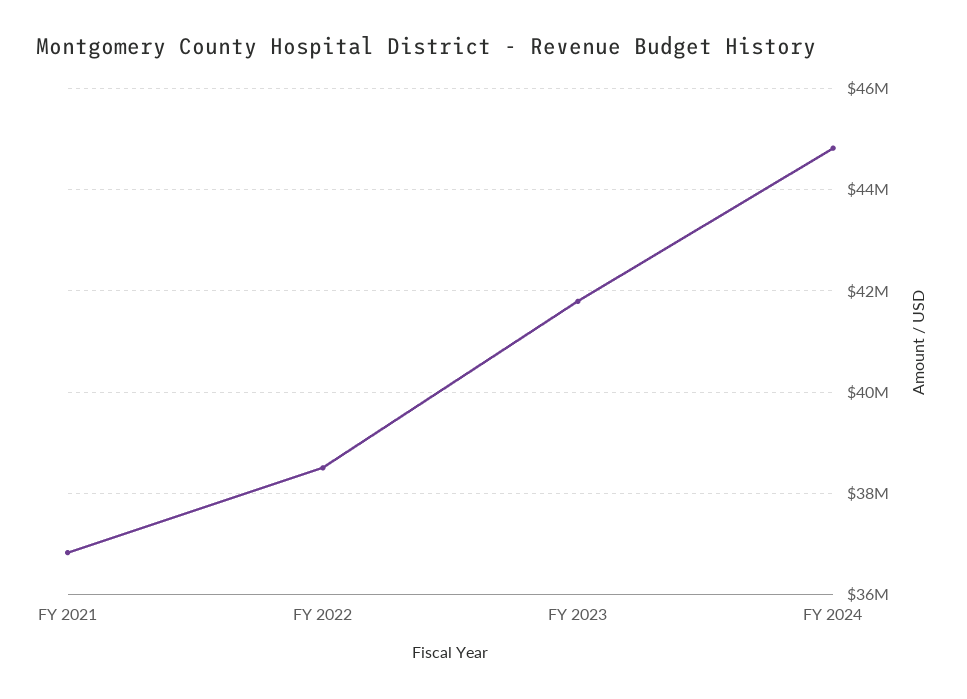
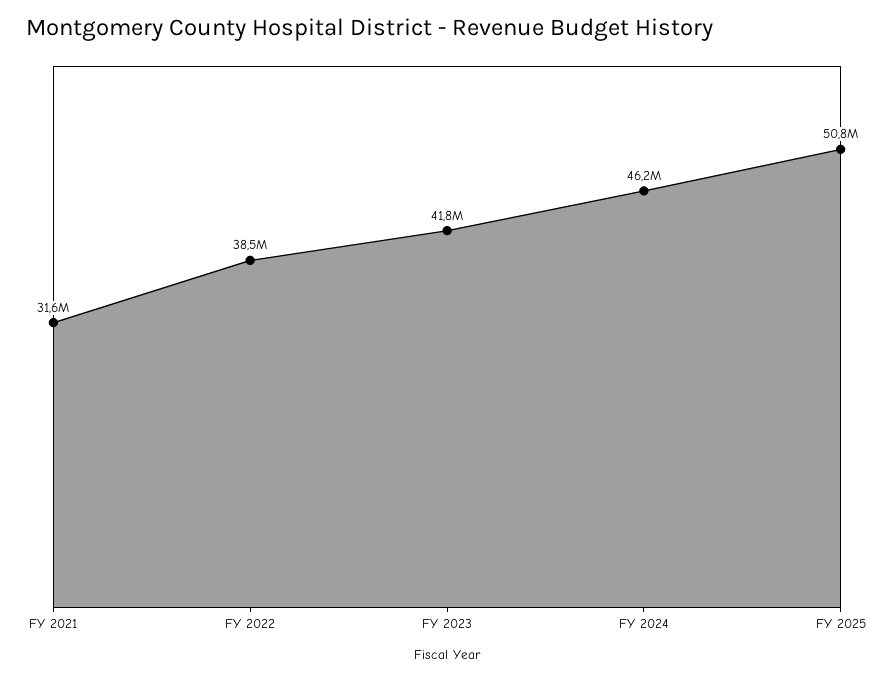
FY 2021: 36800000 -> 31600000
FY 2024: 44800000 -> 46200000
FY 2025: none -> 50800000

